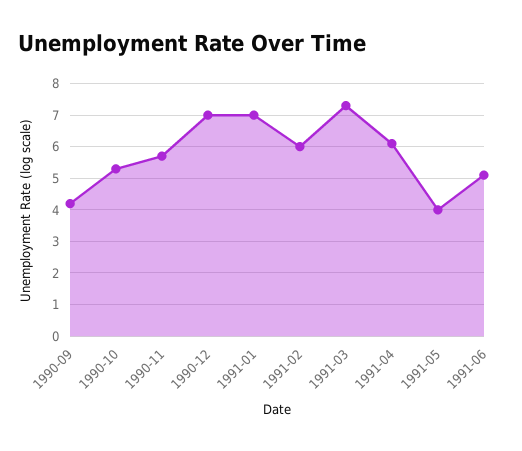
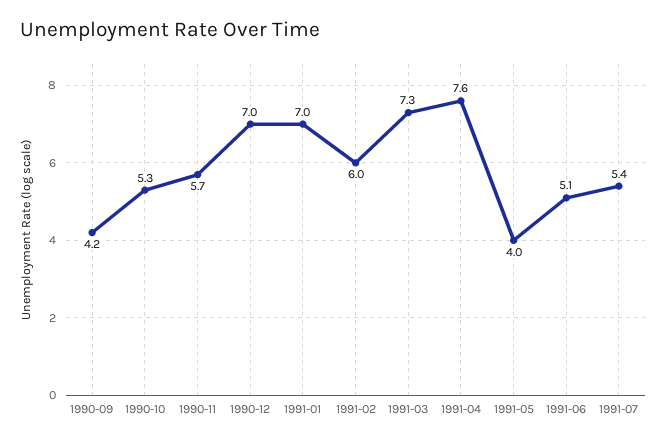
1991-04: 6 -> 7.6
1991-07: none -> 5.4

